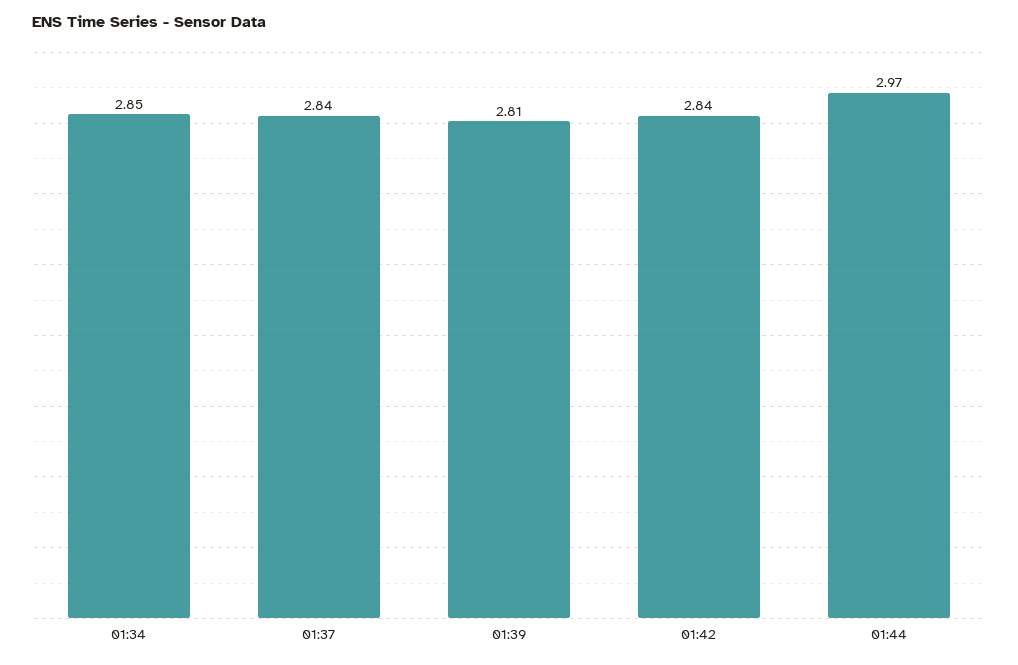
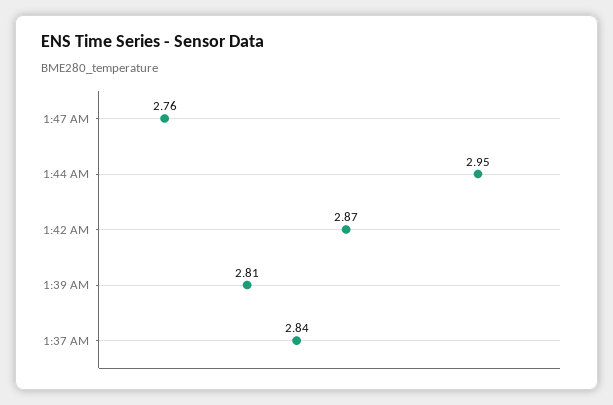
01:34: 2.85 -> none
01:42: 2.84 -> 2.87
01:44: 2.97 -> 2.95
1:47 AM: none -> 2.76

